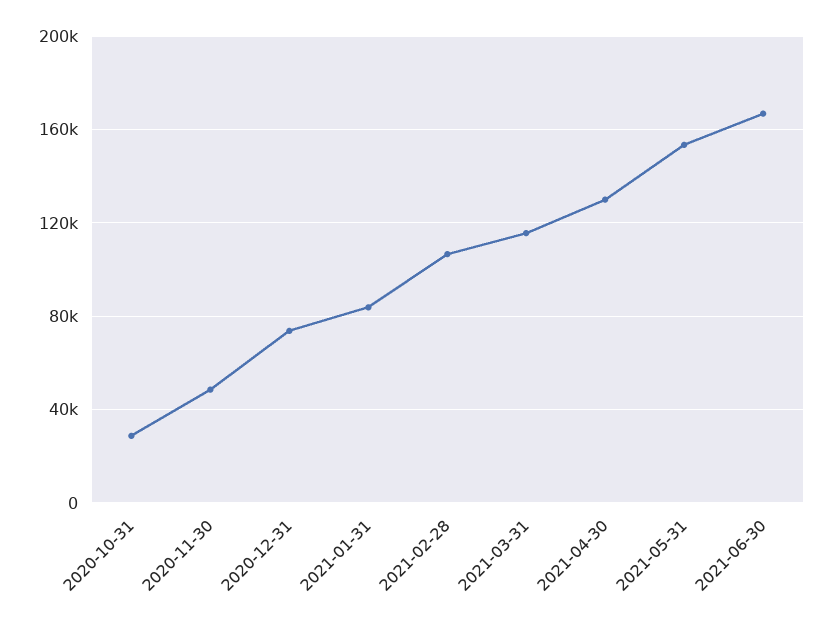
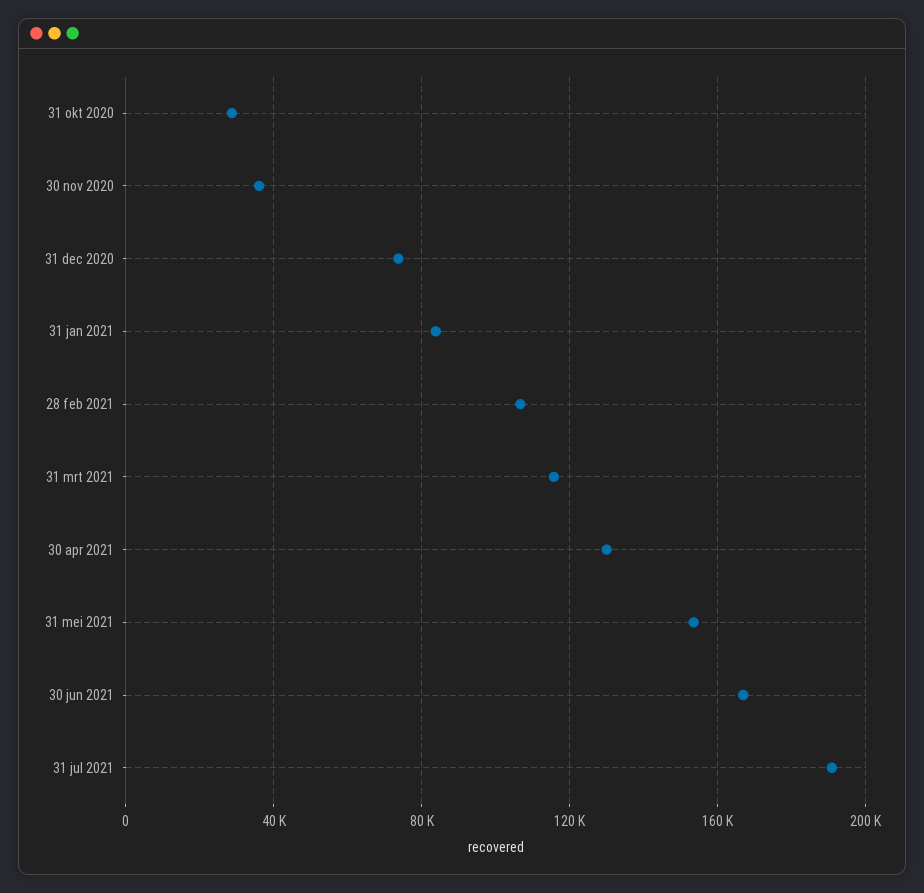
2020-11-30: 50000 -> 35000
31 jul 2021: none -> 190000

